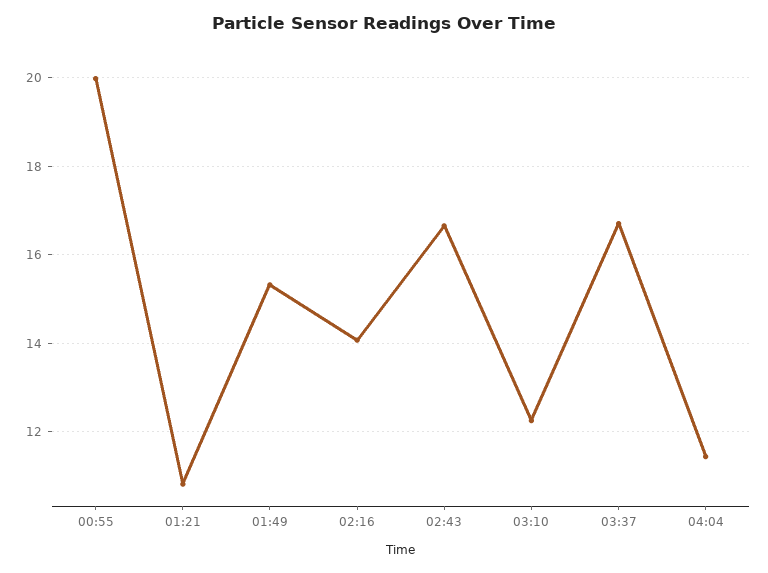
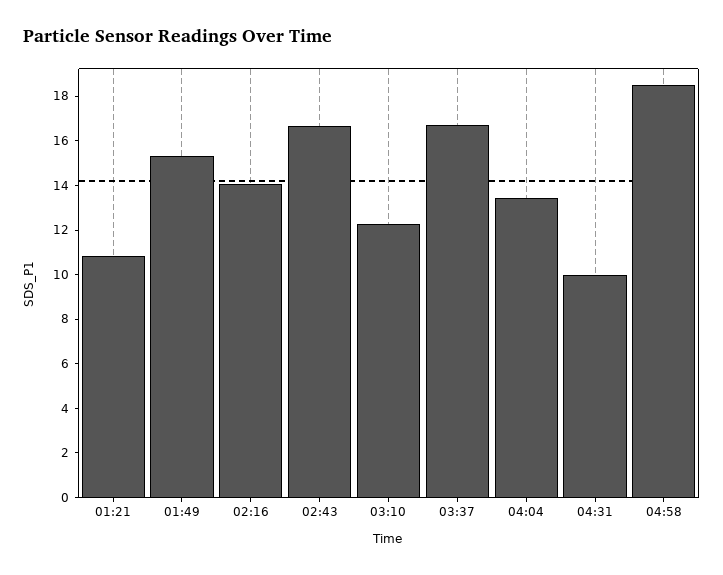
00:55: 20 -> none
04:04: 11.4 -> 13.5
04:31: none -> 10
04:58: none -> 18.5

